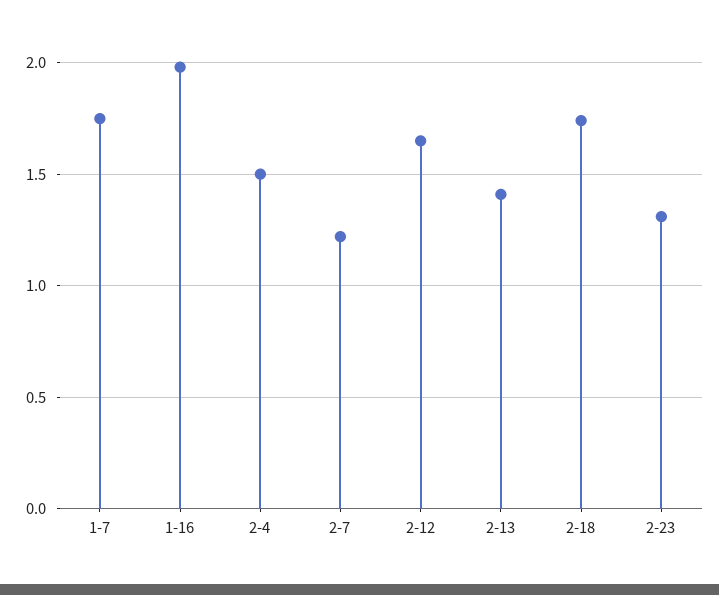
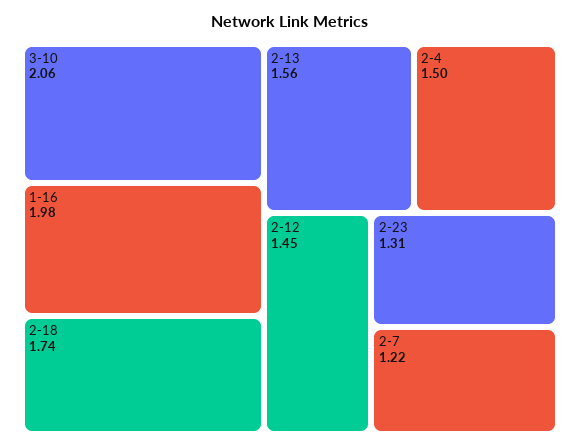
1-7: 1.75 -> none
2-12: 1.65 -> 1.45
2-13: 1.4 -> 1.56
3-10: none -> 2.06

